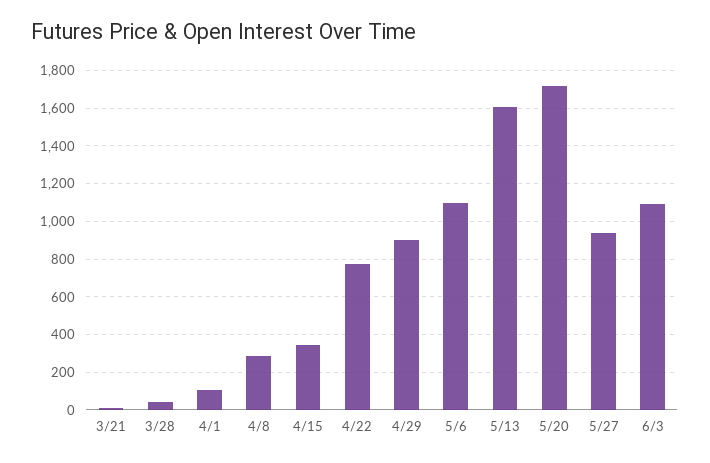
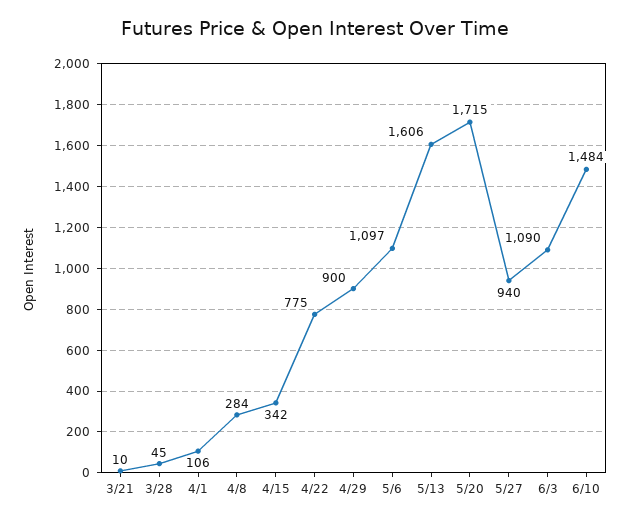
6/10: none -> 1484

